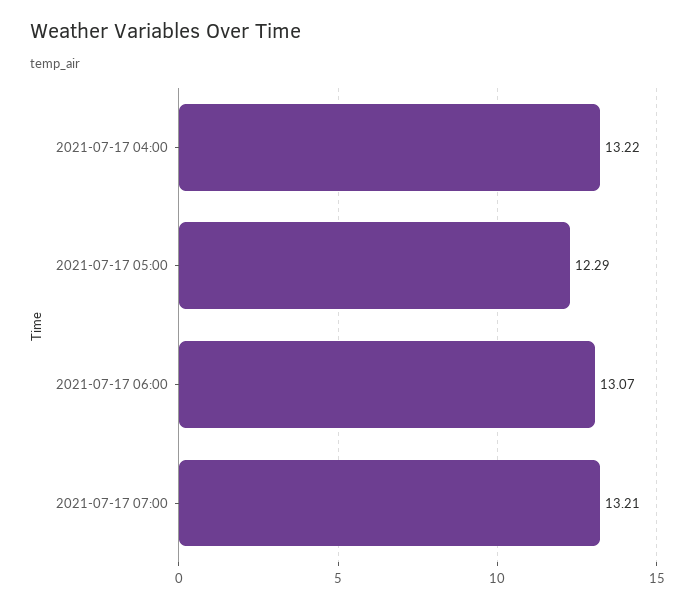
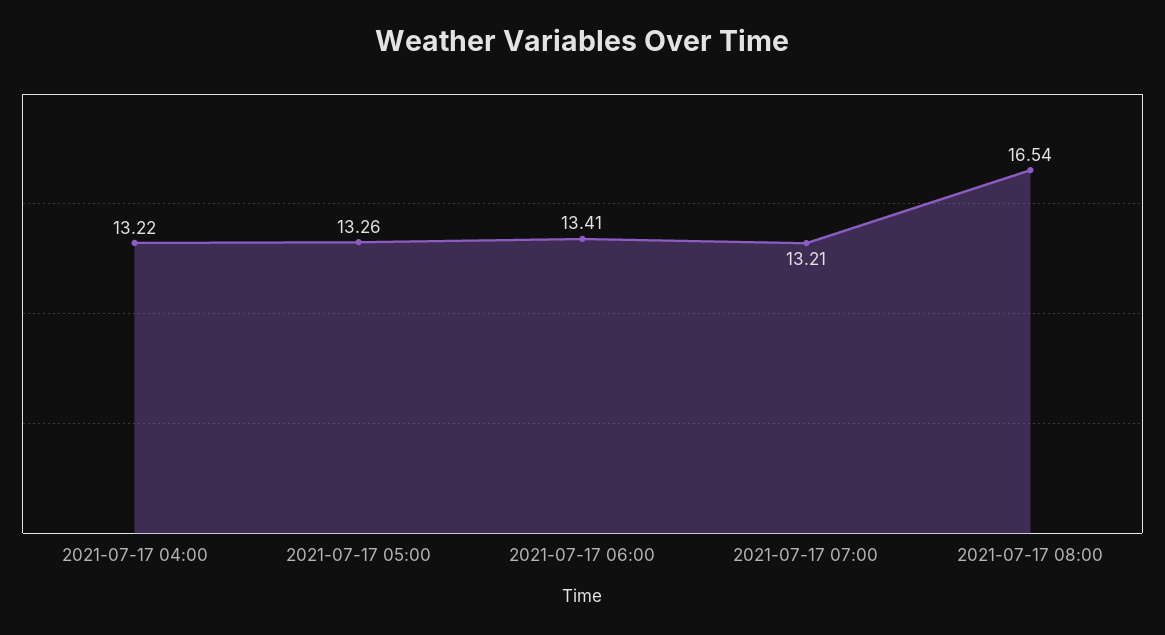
2021-07-17 05:00: 12.29 -> 13.26
2021-07-17 06:00: 13.07 -> 13.41
2021-07-17 08:00: none -> 16.54

